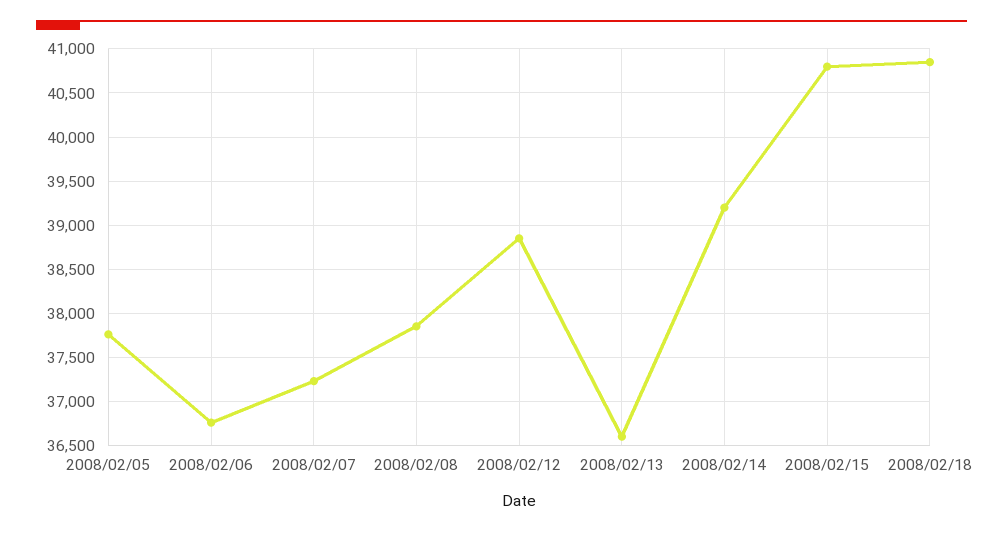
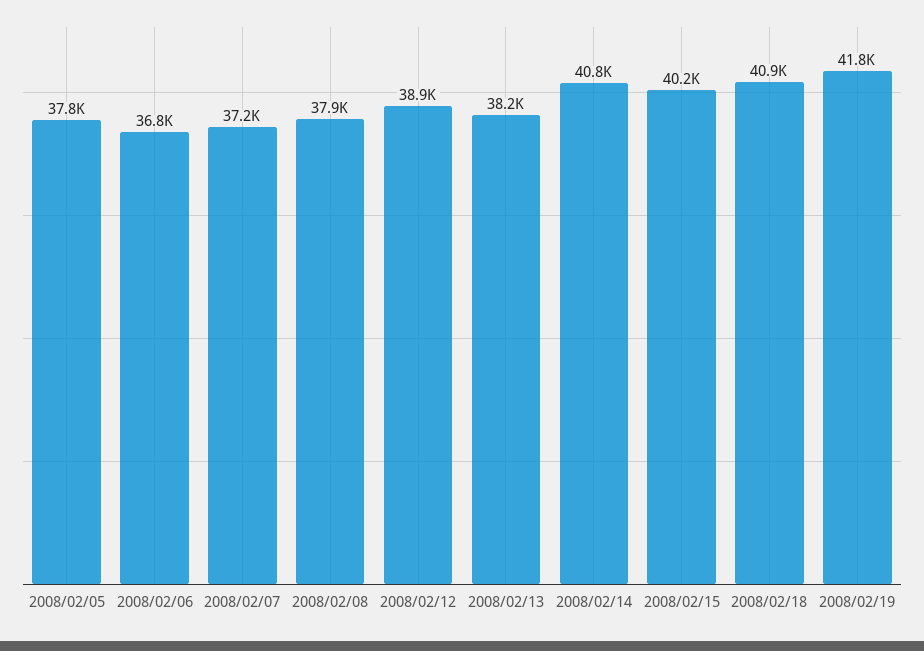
2008/02/13: 36600 -> 38200
2008/02/14: 39200 -> 40800
2008/02/15: 40800 -> 40200
2008/02/19: none -> 41800

